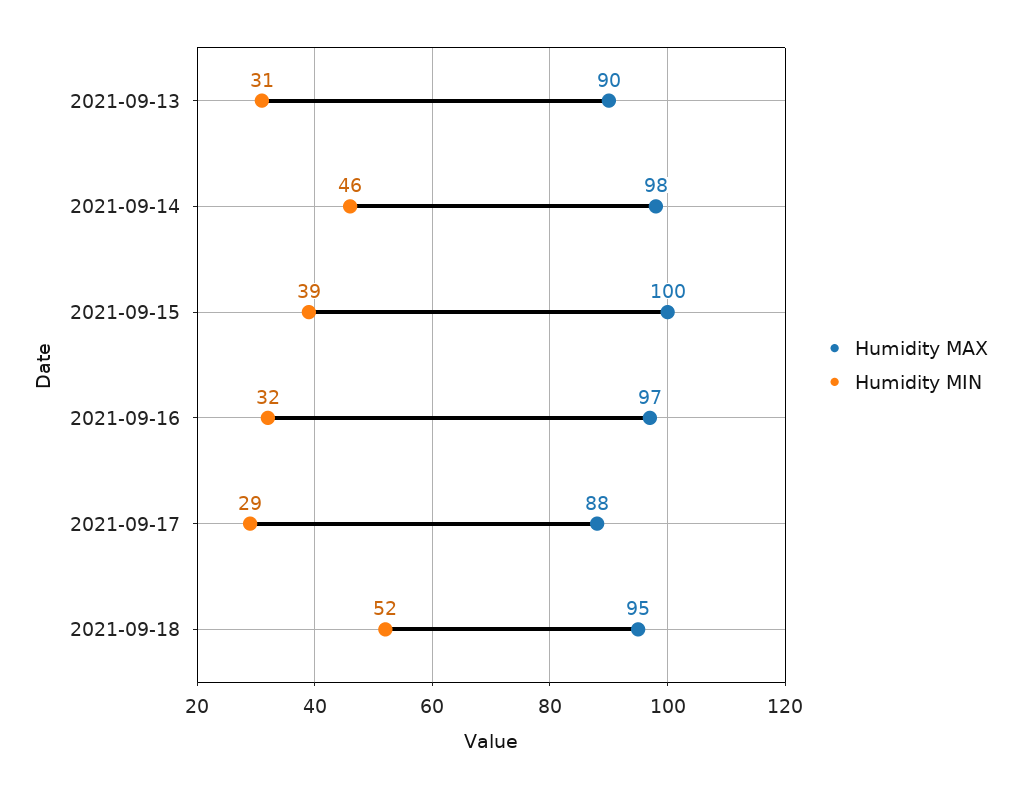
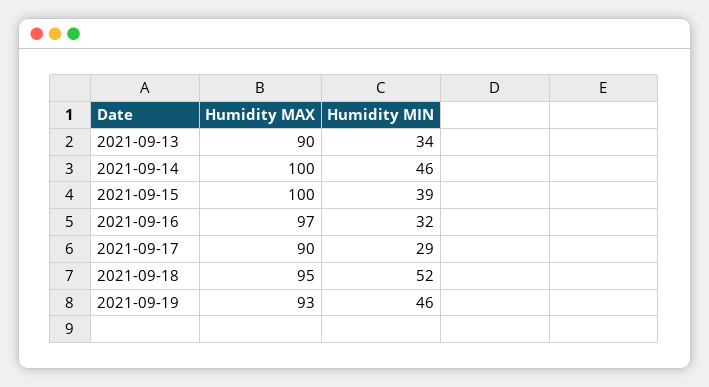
Humidity MIN, 2021-09-13: 31 -> 34
Humidity MAX, 2021-09-14: 98 -> 100
Humidity MAX, 2021-09-17: 88 -> 90
Humidity MAX, 2021-09-19: none -> 93
Humidity MIN, 2021-09-19: none -> 46

